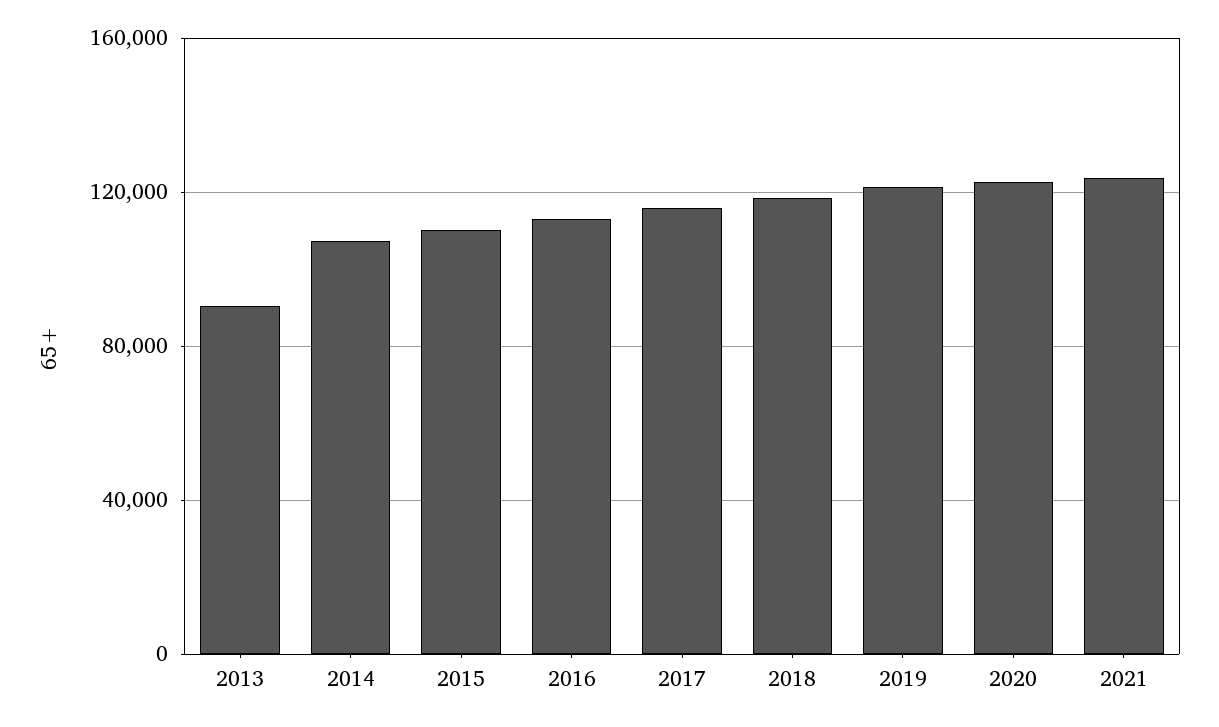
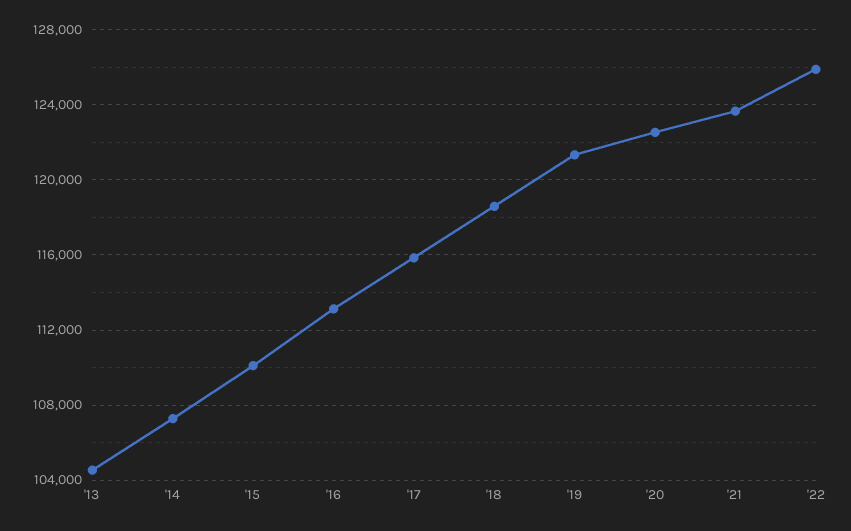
2013: 90000 -> 104500
'22: none -> 126000

